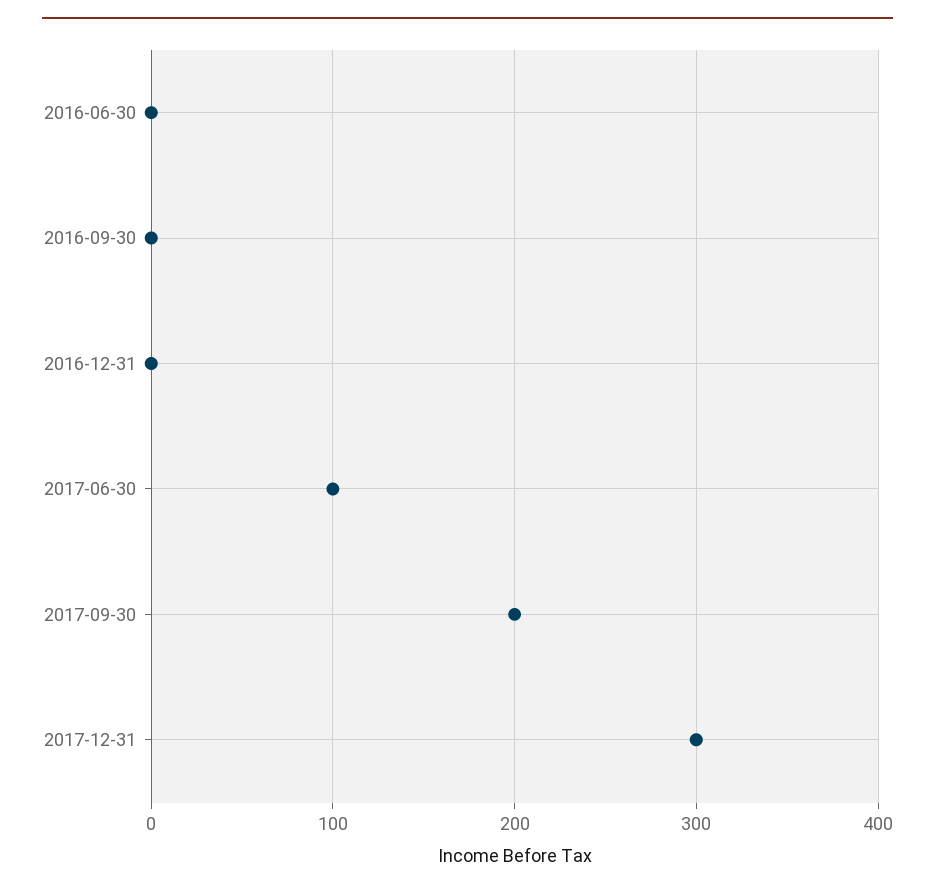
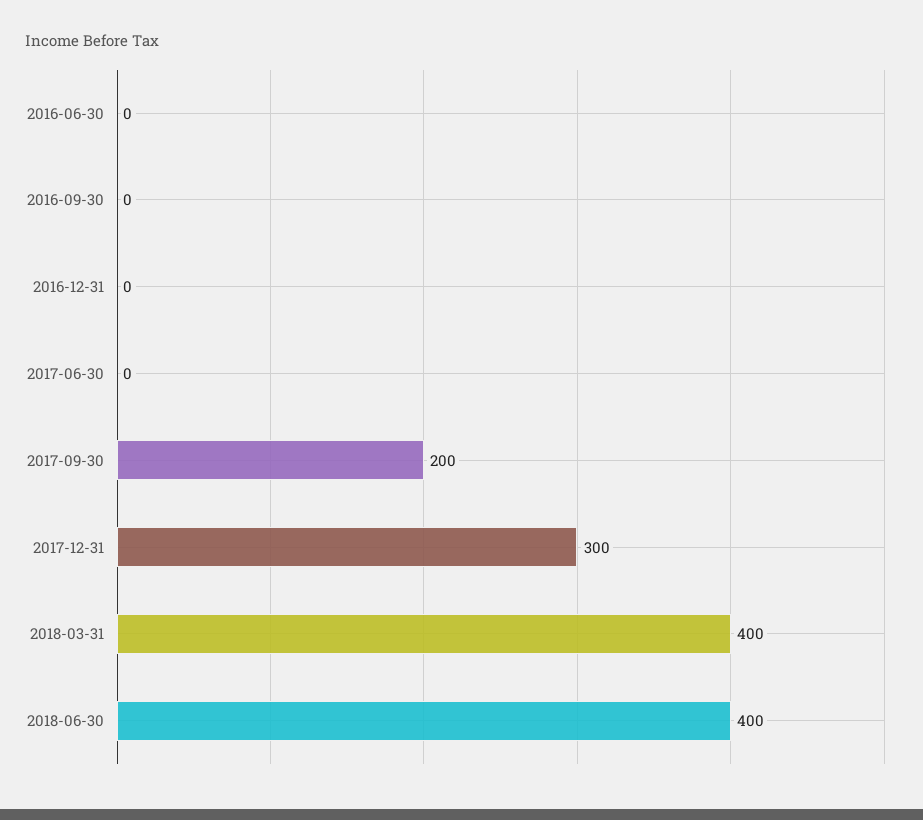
2017-06-30: 100 -> 0
2018-03-31: none -> 400
2018-06-30: none -> 400

